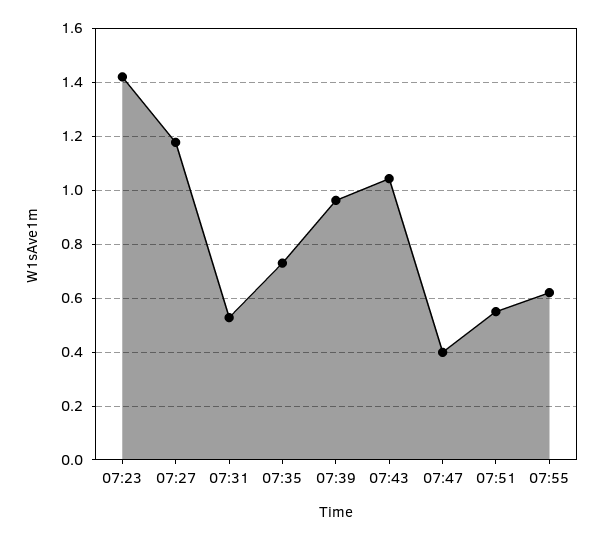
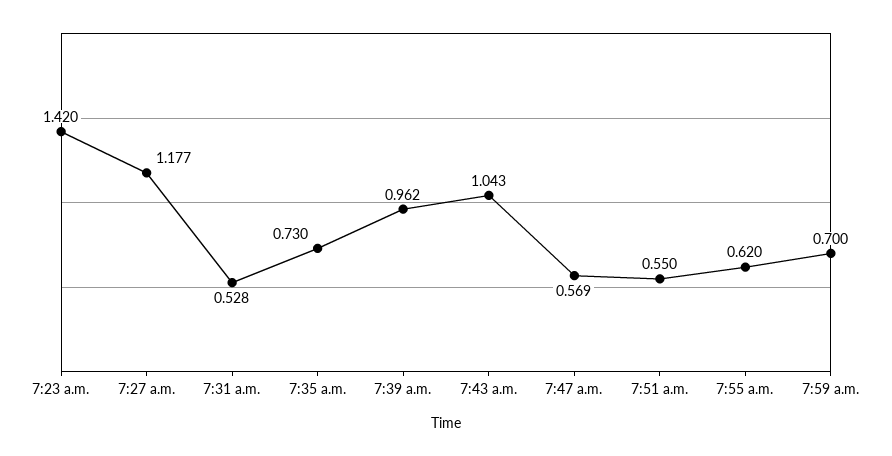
07:47: 0.4 -> 0.569
7:59 a.m.: none -> 0.7

